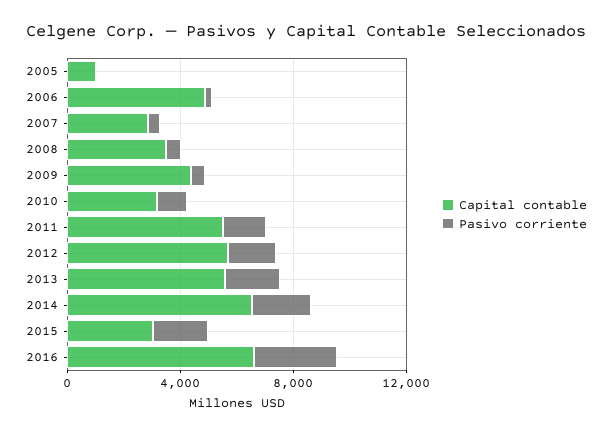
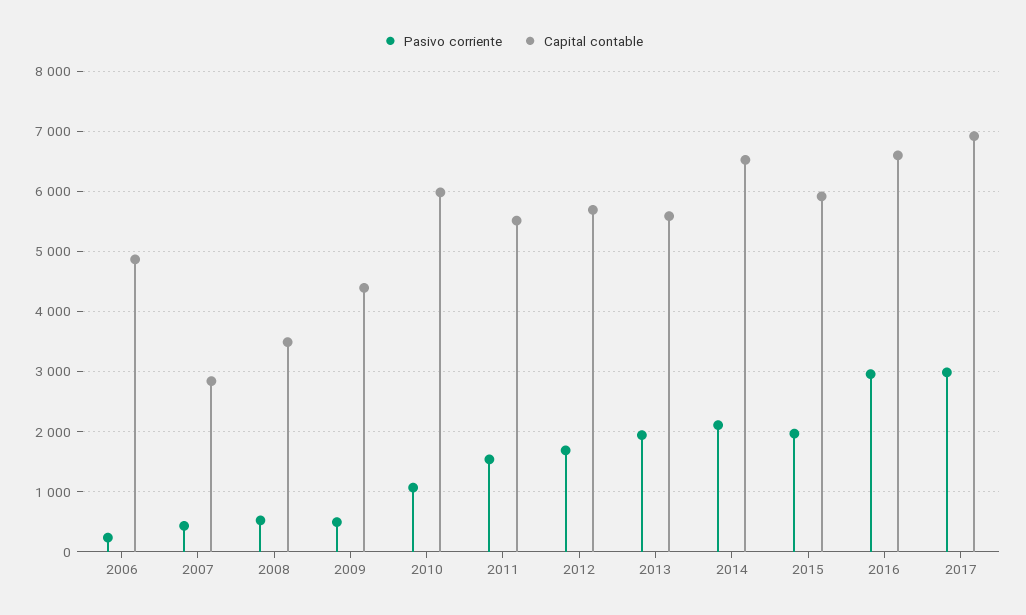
Capital contable, 2005: 1000 -> none
Pasivo corriente, 2005: 0 -> none
Capital contable, 2010: 3000 -> 6000
Capital contable, 2015: 3000 -> 5900
Pasivo corriente, 2017: none -> 3000
Capital contable, 2017: none -> 6900

